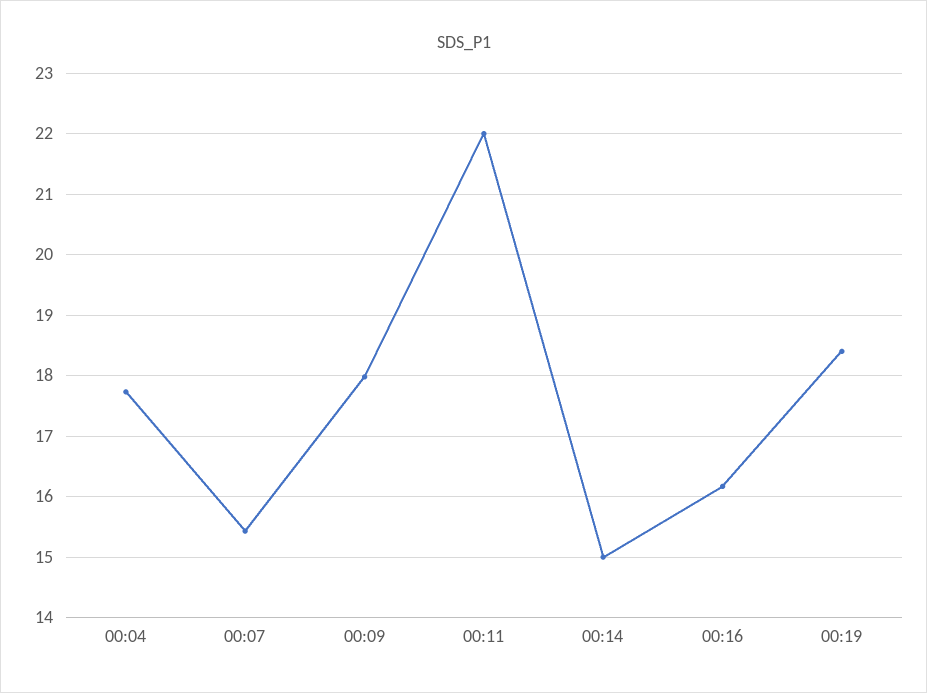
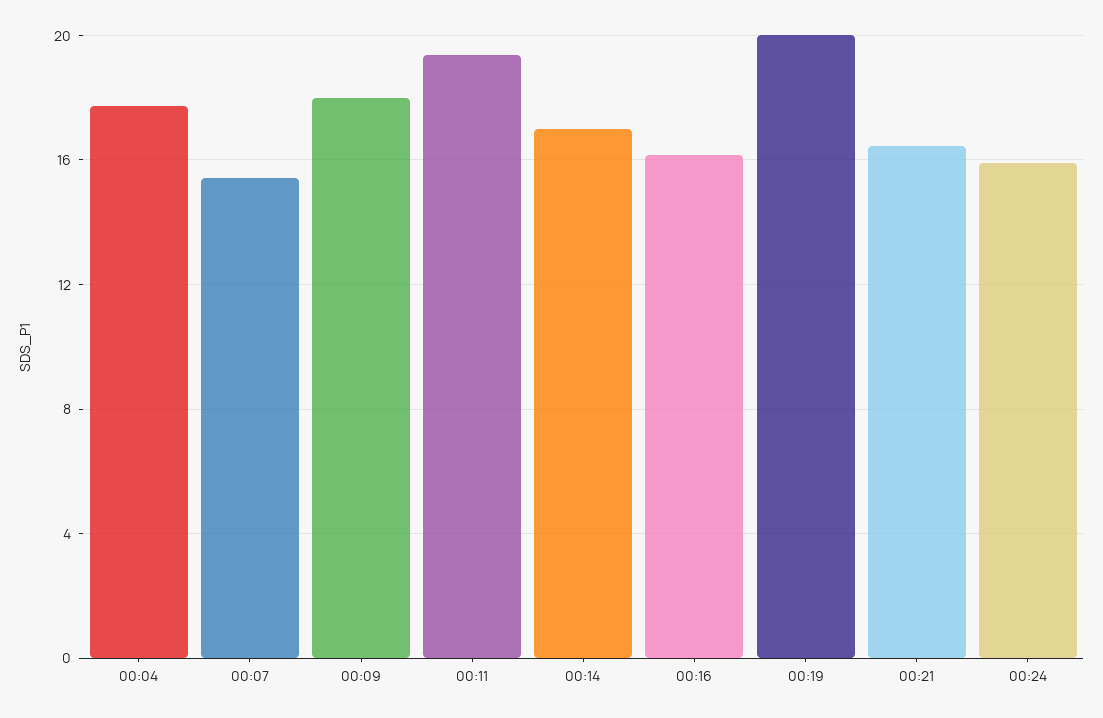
00:11: 22 -> 19.5
00:14: 15 -> 17
00:19: 18.4 -> 20
00:21: none -> 16.5
00:24: none -> 16

